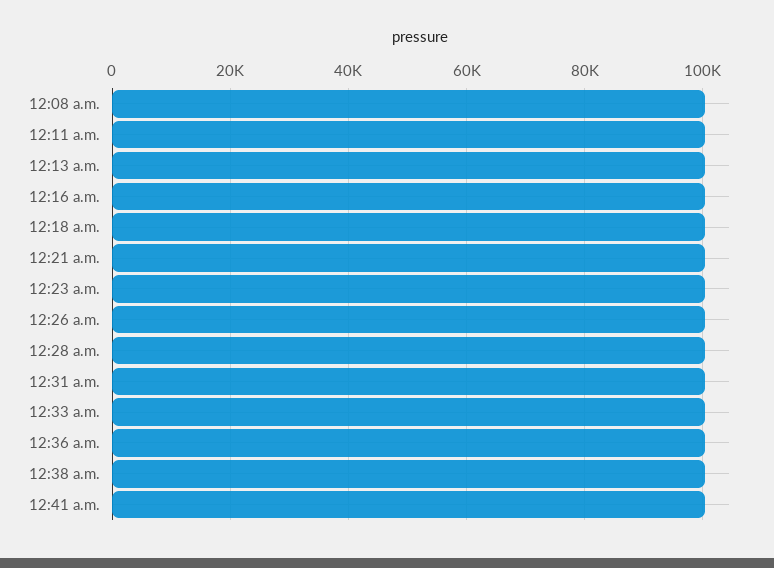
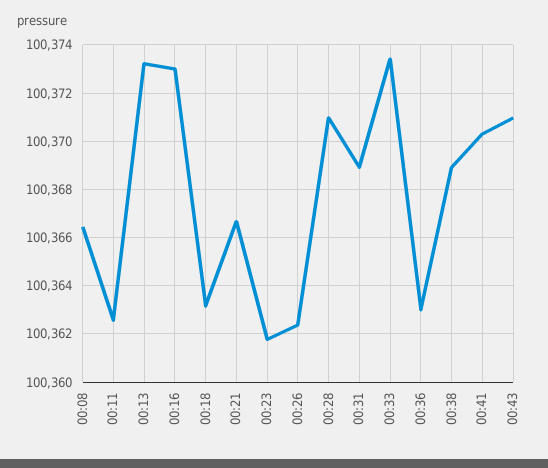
00:43: none -> 100371

